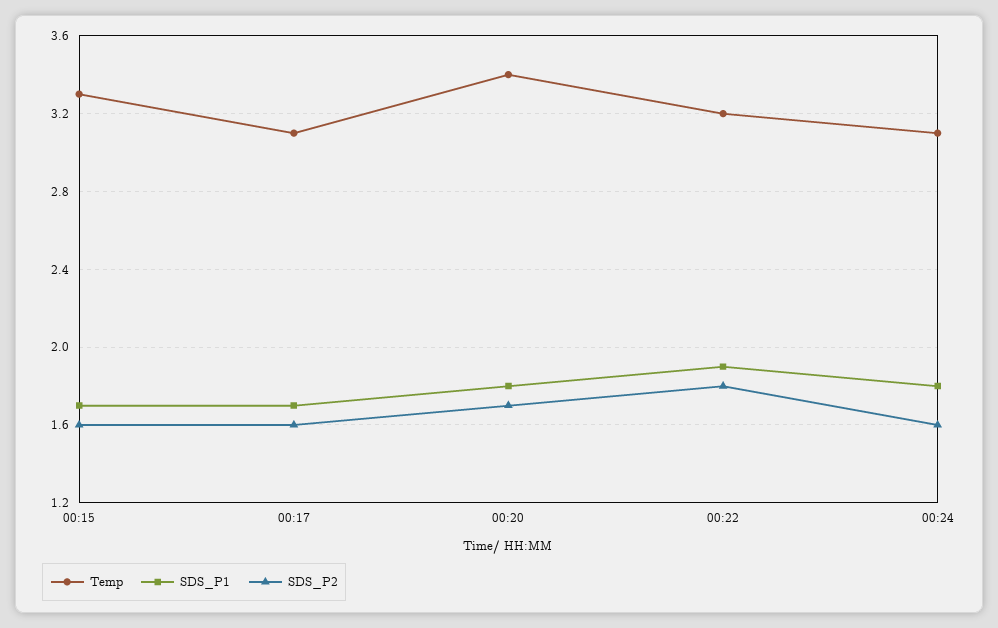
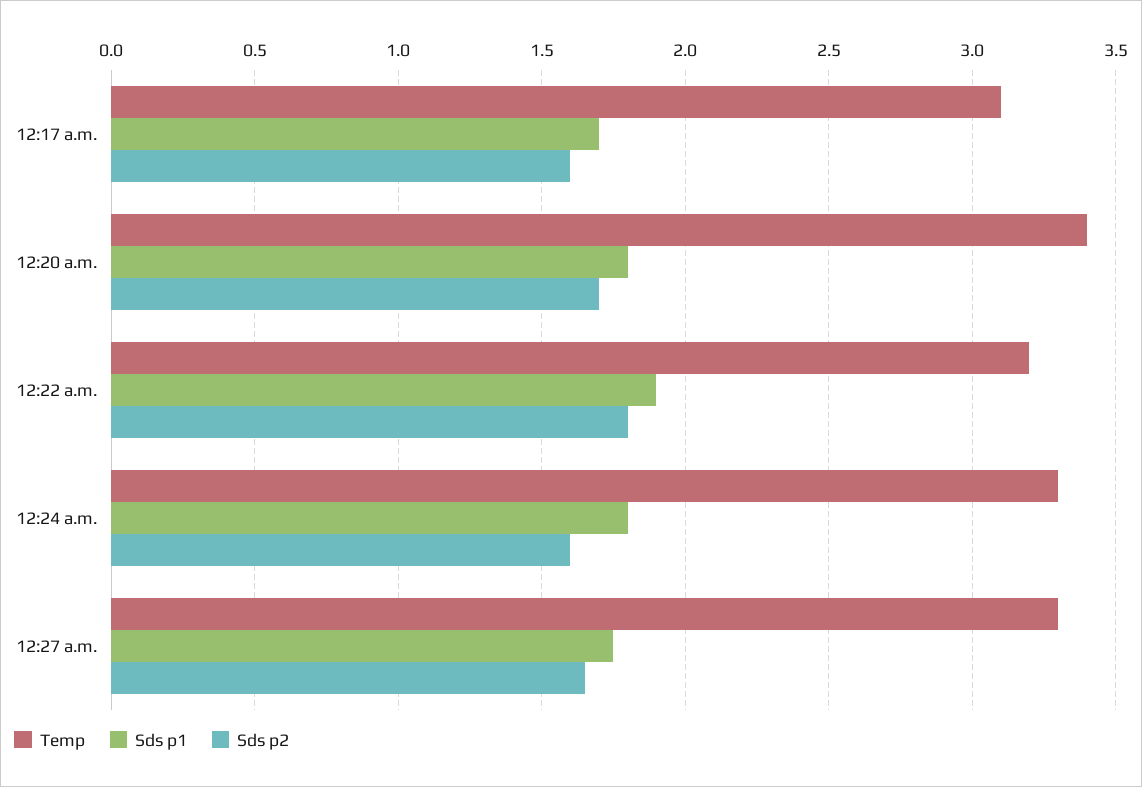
Temp, 00:15: 3.3 -> none
SDS_P1, 00:15: 1.7 -> none
SDS_P2, 00:15: 1.6 -> none
Temp, 00:24: 3.1 -> 3.3
Temp, 12:27 a.m.: none -> 3.3
SDS_P1, 12:27 a.m.: none -> 1.75
SDS_P2, 12:27 a.m.: none -> 1.65

